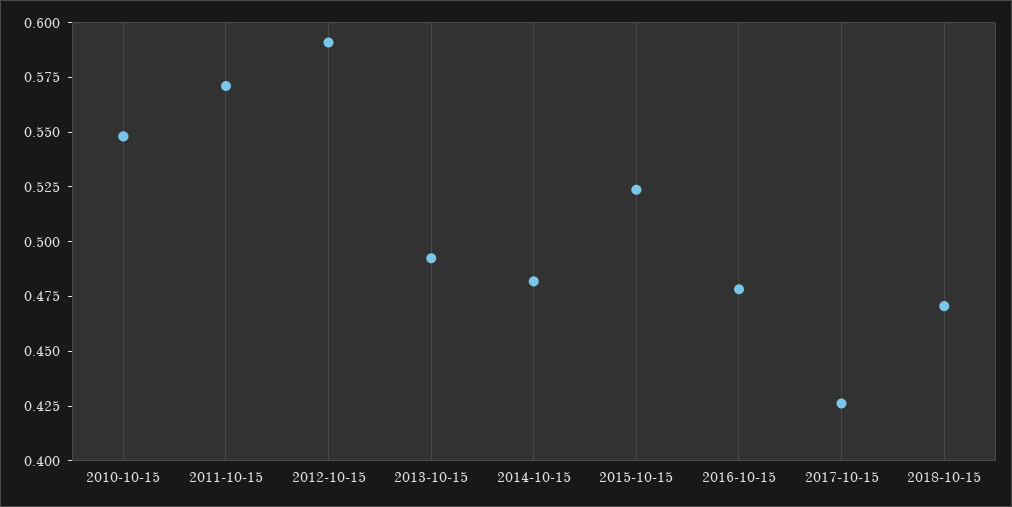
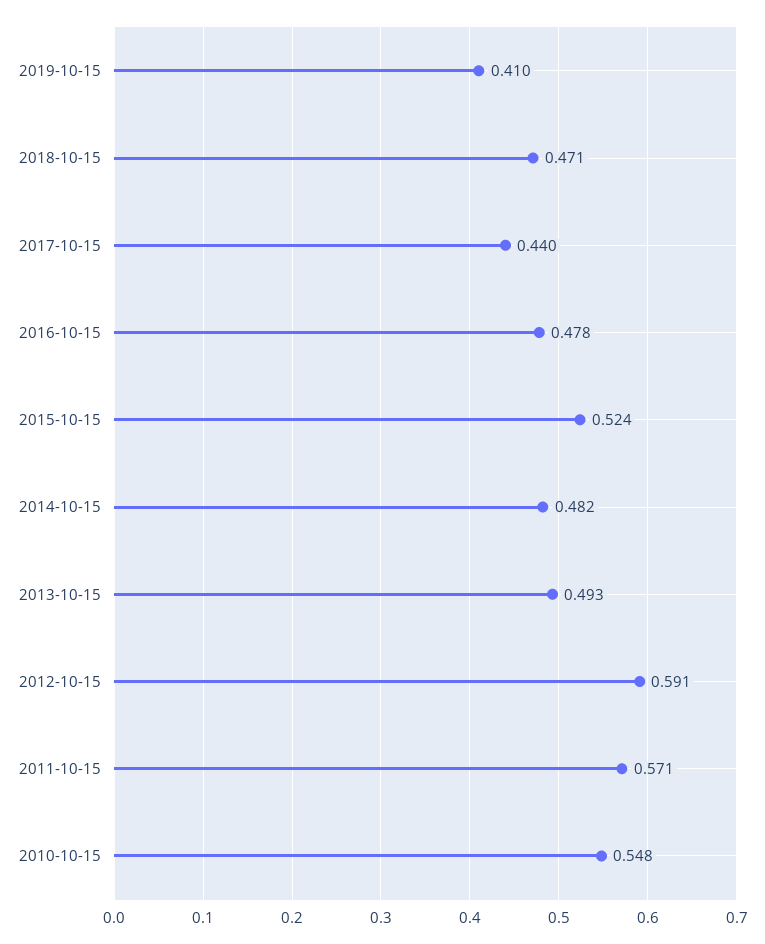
2017-10-15: 0.425 -> 0.44
2019-10-15: none -> 0.41

